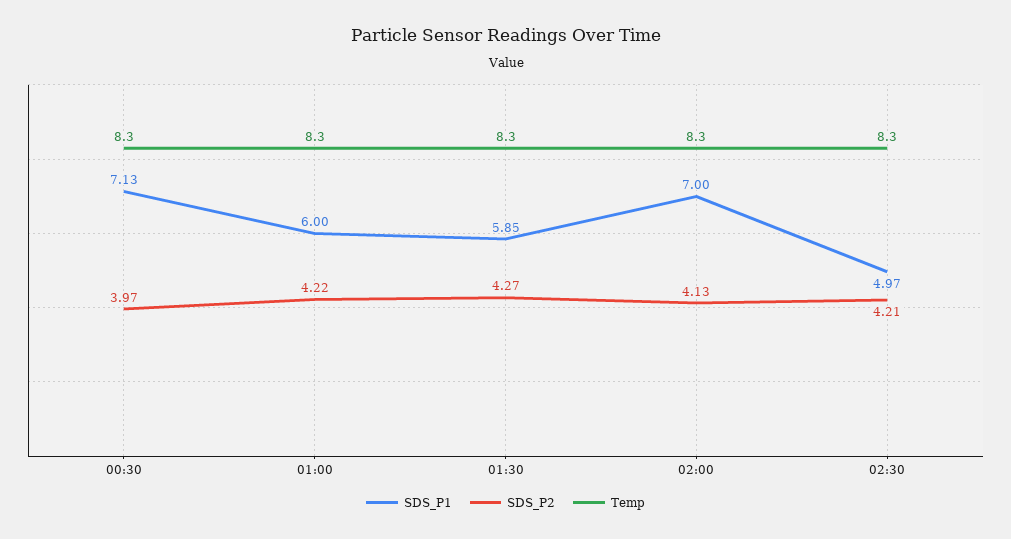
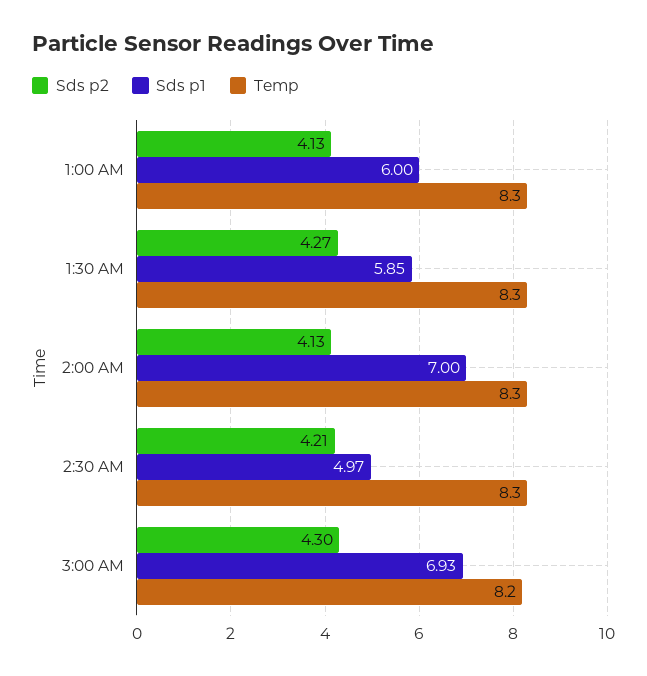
SDS_P1, 00:30: 7.13 -> none
SDS_P2, 00:30: 3.97 -> none
Temp, 00:30: 8.3 -> none
SDS_P2, 01:00: 4.22 -> 4.13
SDS_P2, 3:00 AM: none -> 4.3
SDS_P1, 3:00 AM: none -> 6.93
Temp, 3:00 AM: none -> 8.2

